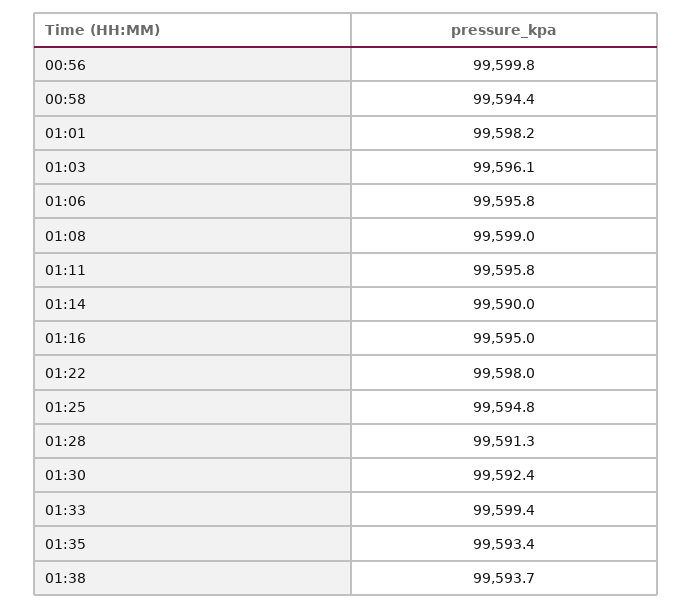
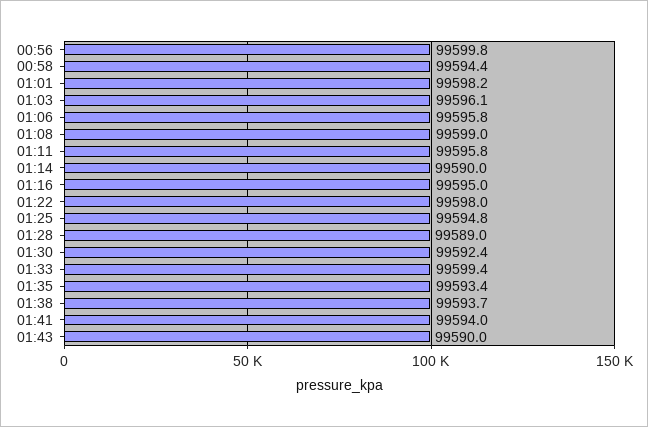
01:28: 99591.3 -> 99589
01:41: none -> 99594
01:43: none -> 99590

